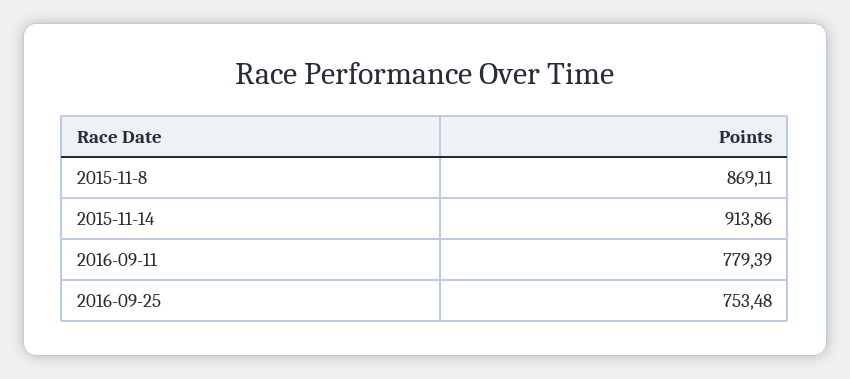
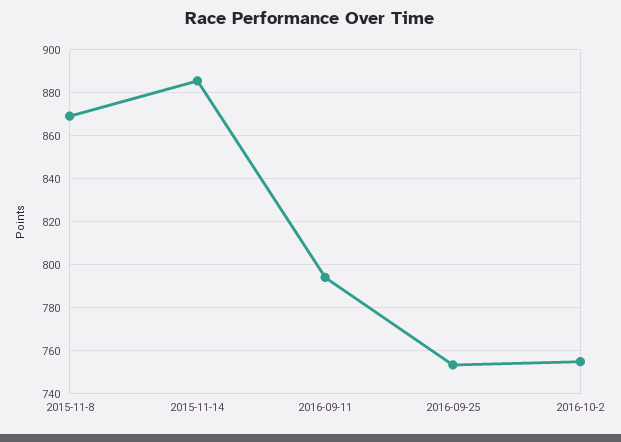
2015-11-14: 913.86 -> 885
2016-09-11: 779.39 -> 795
2016-10-2: none -> 755

